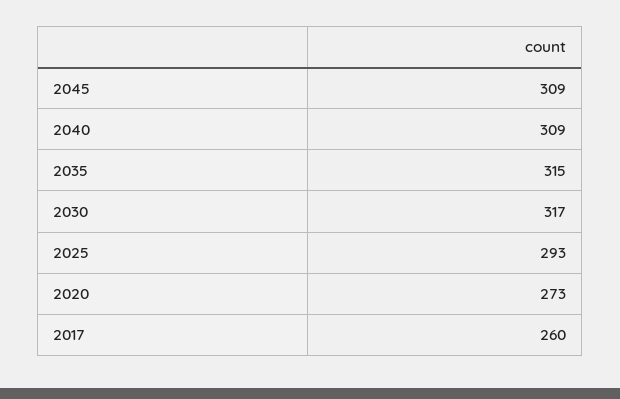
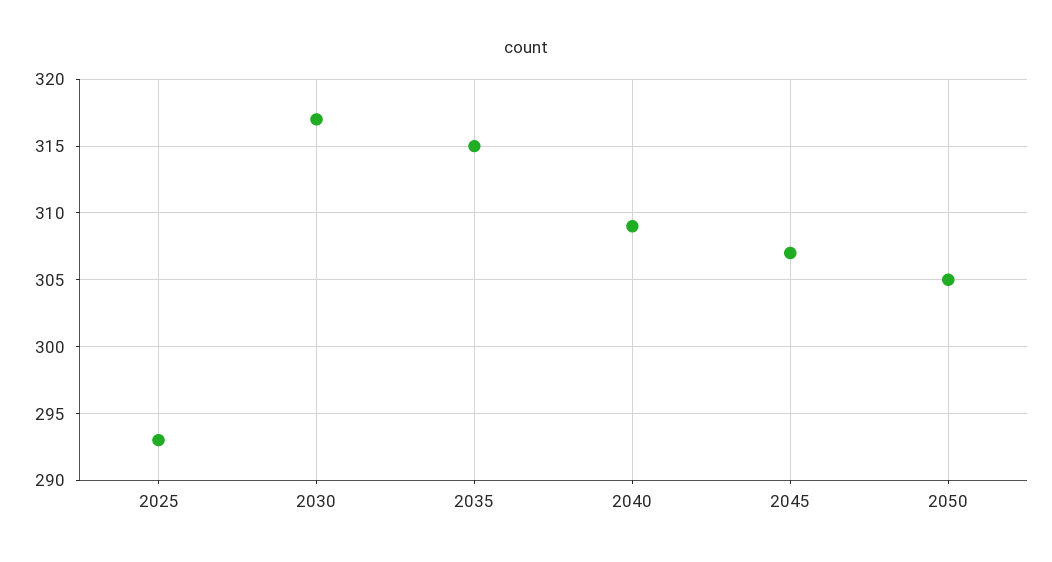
2045: 309 -> 307
2020: 273 -> none
2017: 260 -> none
2050: none -> 305

